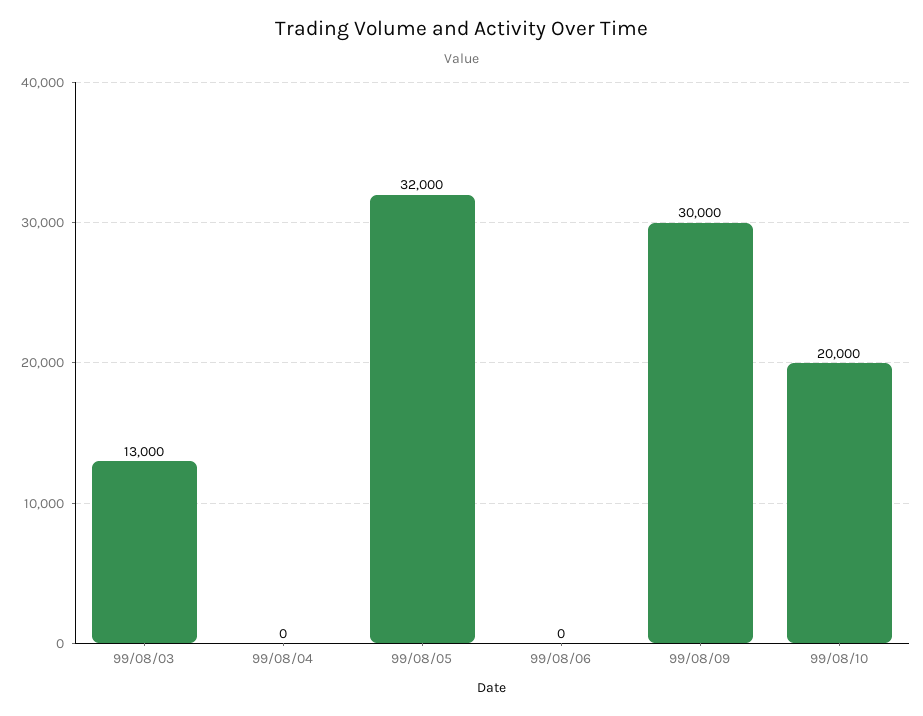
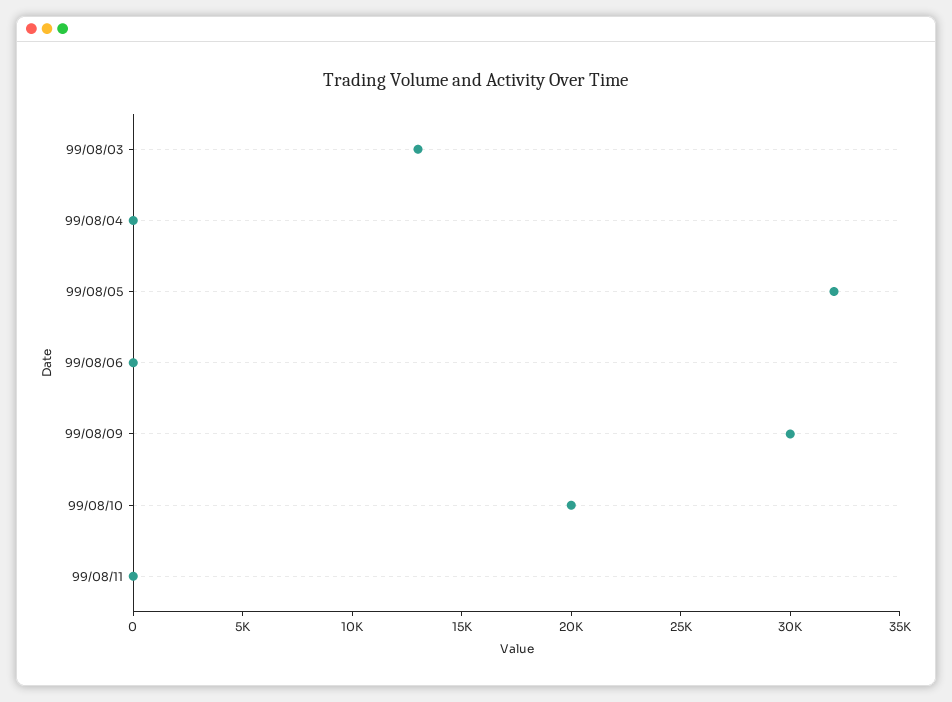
99/08/11: none -> 0

